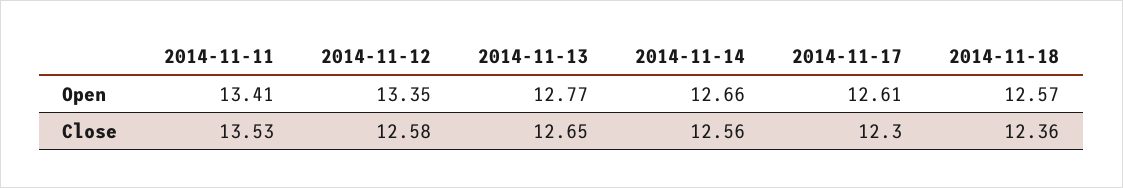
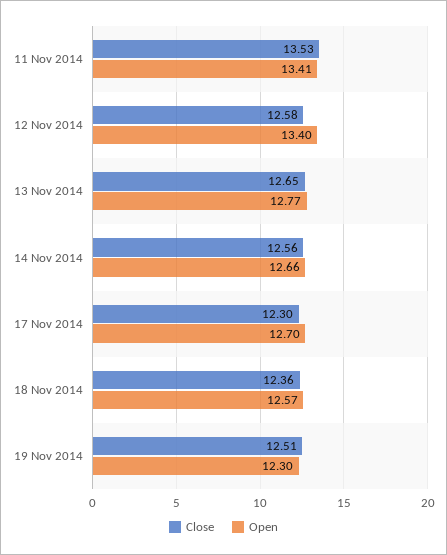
Open, 2014-11-12: 13.35 -> 13.4
Open, 2014-11-17: 12.61 -> 12.7
Close, 19 Nov 2014: none -> 12.51
Open, 19 Nov 2014: none -> 12.3

